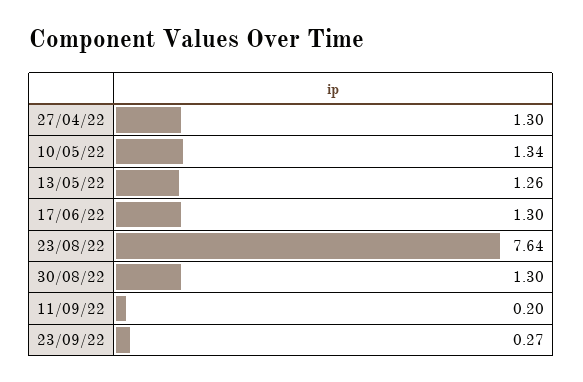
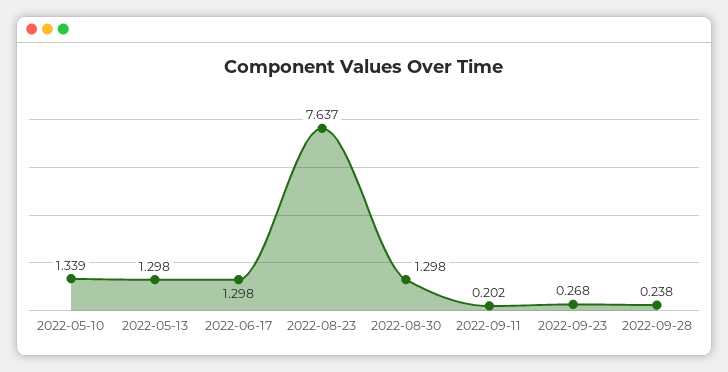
27/04/22: 1.3 -> none
13/05/22: 1.26 -> 1.298
2022-09-28: none -> 0.238

